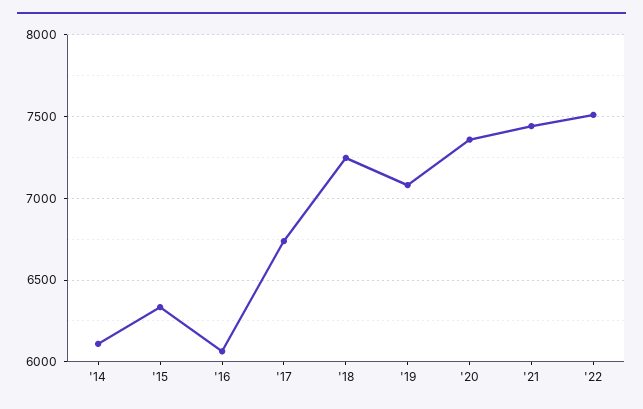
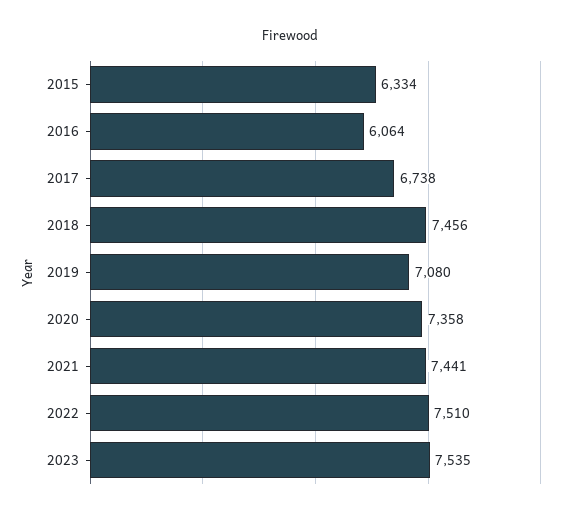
'14: 6100 -> none
'18: 7250 -> 7456
2023: none -> 7535

